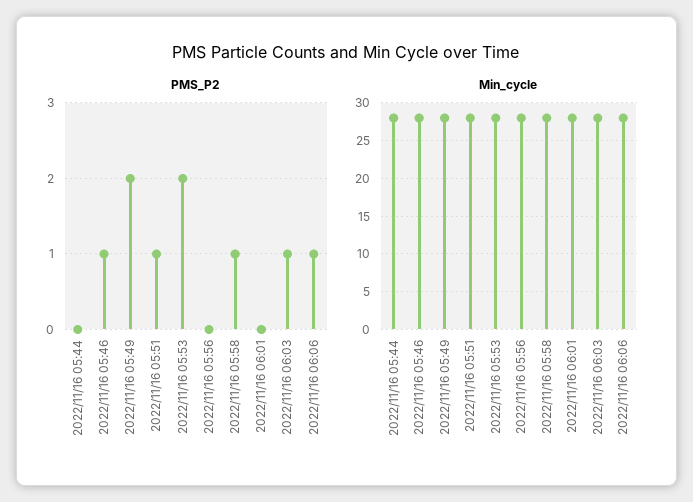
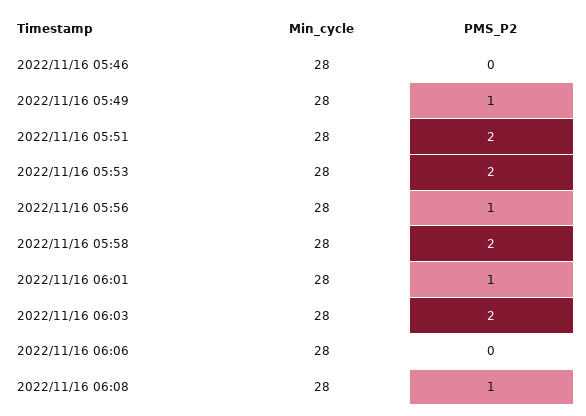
PMS_P2, 2022/11/16 05:44: 0 -> none
PMS_P2, 2022/11/16 05:46: 1 -> 0
PMS_P2, 2022/11/16 05:49: 2 -> 1
PMS_P2, 2022/11/16 05:51: 1 -> 2
PMS_P2, 2022/11/16 05:56: 0 -> 1
PMS_P2, 2022/11/16 05:58: 1 -> 2
PMS_P2, 2022/11/16 06:01: 0 -> 1
PMS_P2, 2022/11/16 06:03: 1 -> 2
PMS_P2, 2022/11/16 06:06: 1 -> 0
Min_cycle, 2022/11/16 05:44: 28 -> none
Min_cycle, 2022/11/16 06:08: none -> 28
PMS_P2, 2022/11/16 06:08: none -> 1

